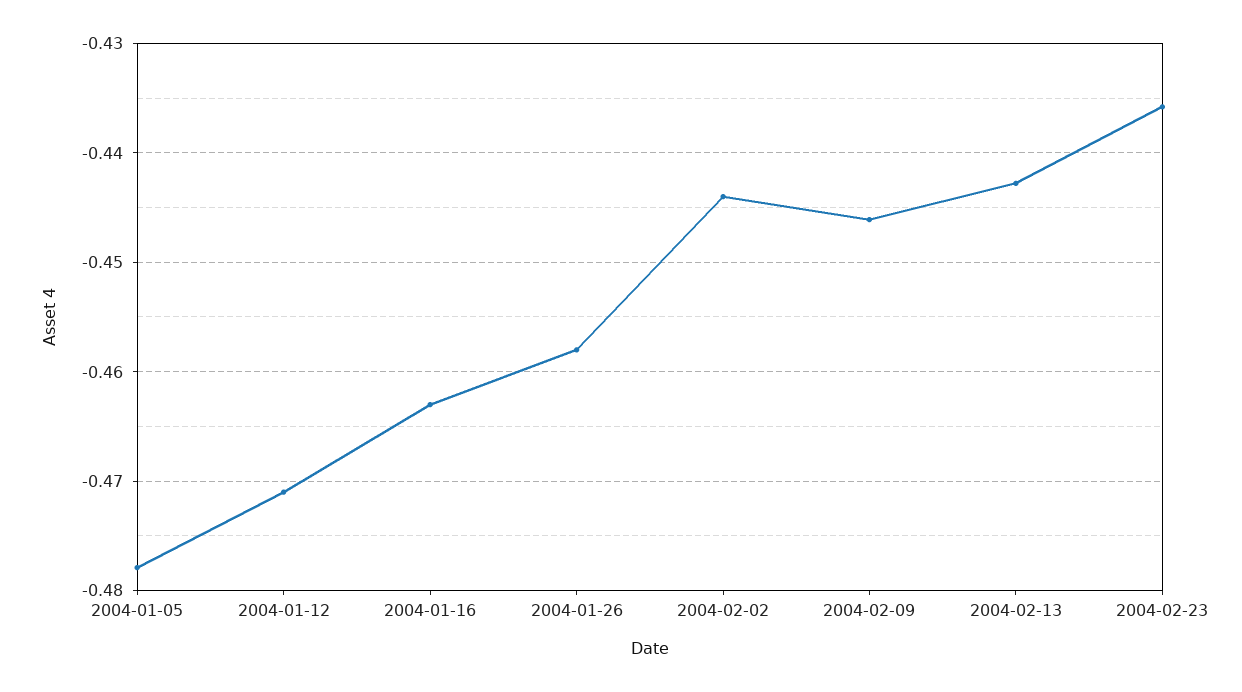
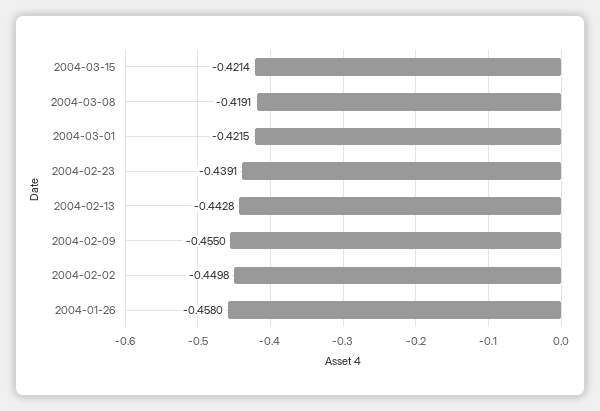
2004-01-05: -0.478 -> none
2004-01-12: -0.471 -> none
2004-01-16: -0.463 -> none
2004-02-02: -0.444 -> -0.4498
2004-02-09: -0.446 -> -0.455
2004-02-23: -0.436 -> -0.4391
2004-03-15: none -> -0.4214
2004-03-08: none -> -0.4191
2004-03-01: none -> -0.4215

